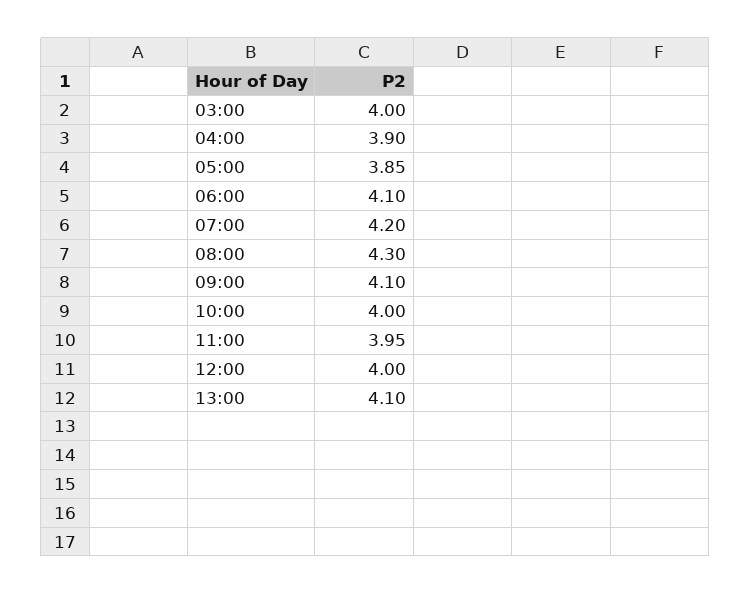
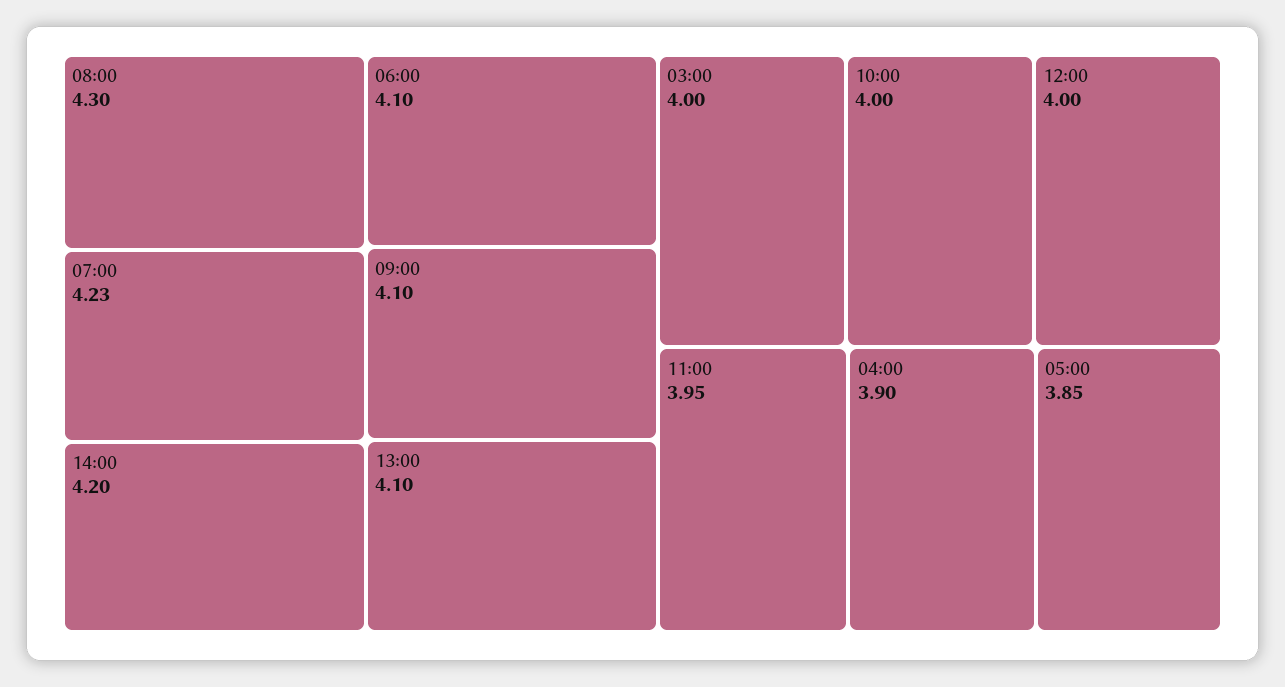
07:00: 4.2 -> 4.23
14:00: none -> 4.2

